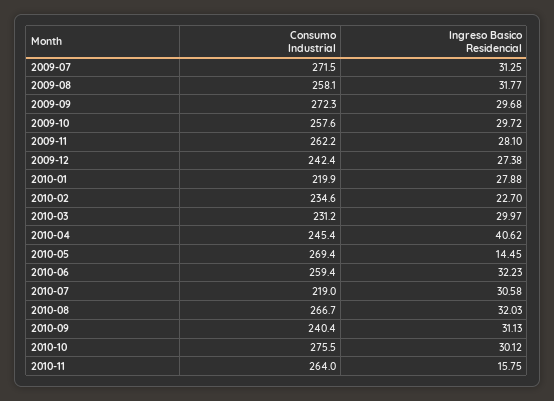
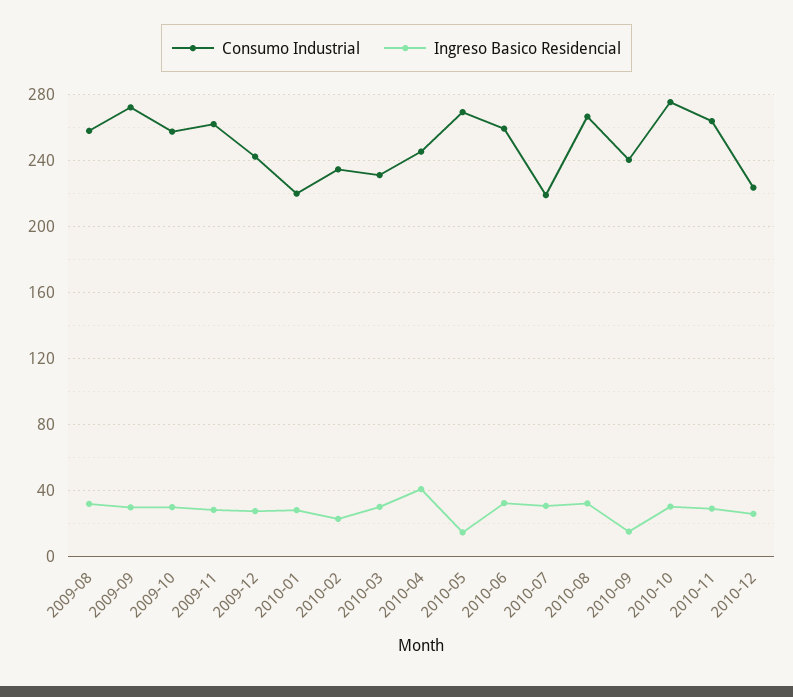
Consumo Industrial, 2009-07: 271.5 -> none
Ingreso Basico Residencial, 2009-07: 31.25 -> none
Ingreso Basico Residencial, 2010-09: 31.13 -> 15
Ingreso Basico Residencial, 2010-11: 15.75 -> 30
Consumo Industrial, 2010-12: none -> 225
Ingreso Basico Residencial, 2010-12: none -> 25

